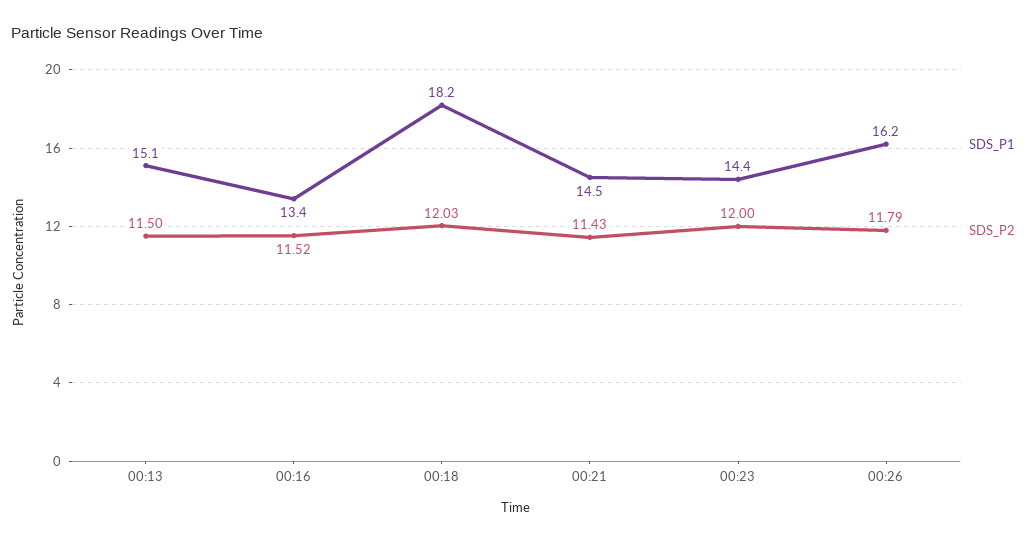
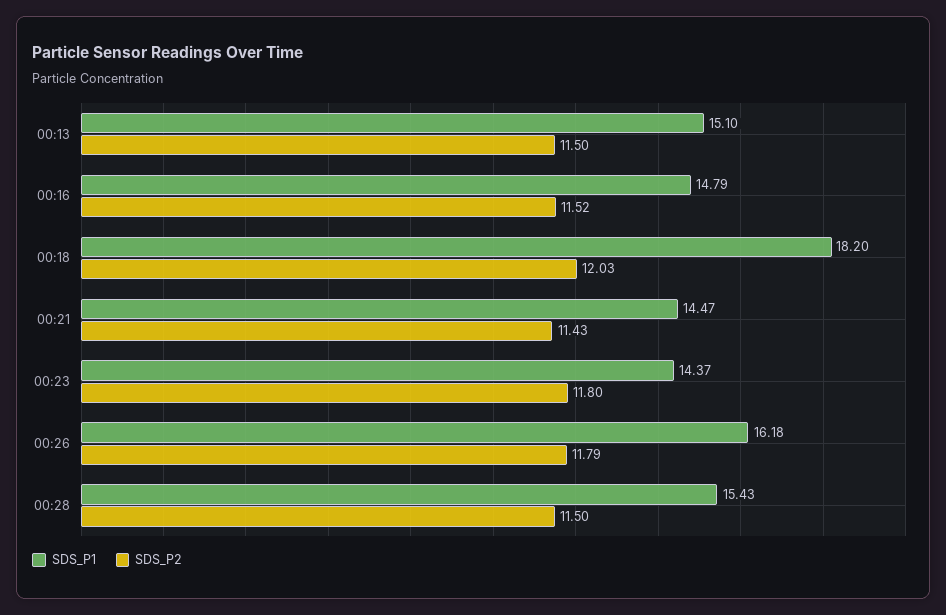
SDS_P1, 00:16: 13.4 -> 14.79
SDS_P2, 00:23: 12 -> 11.8
SDS_P1, 00:28: none -> 15.43
SDS_P2, 00:28: none -> 11.5

